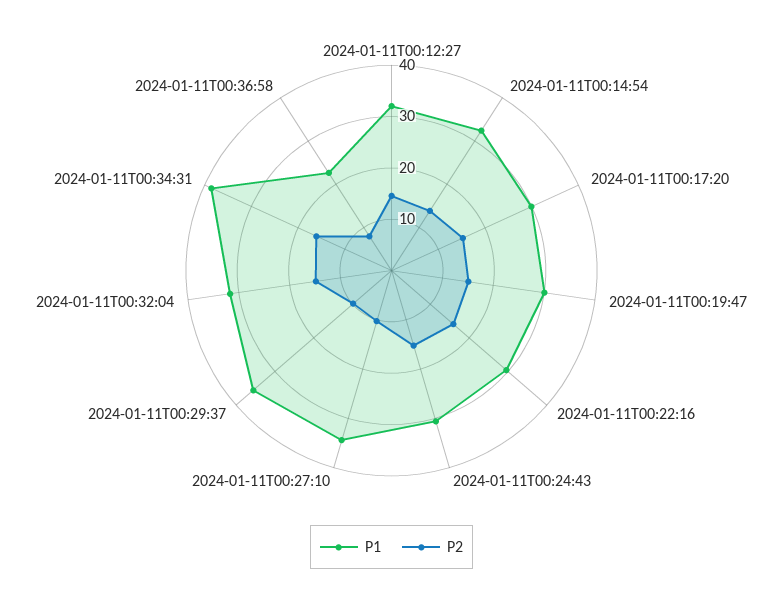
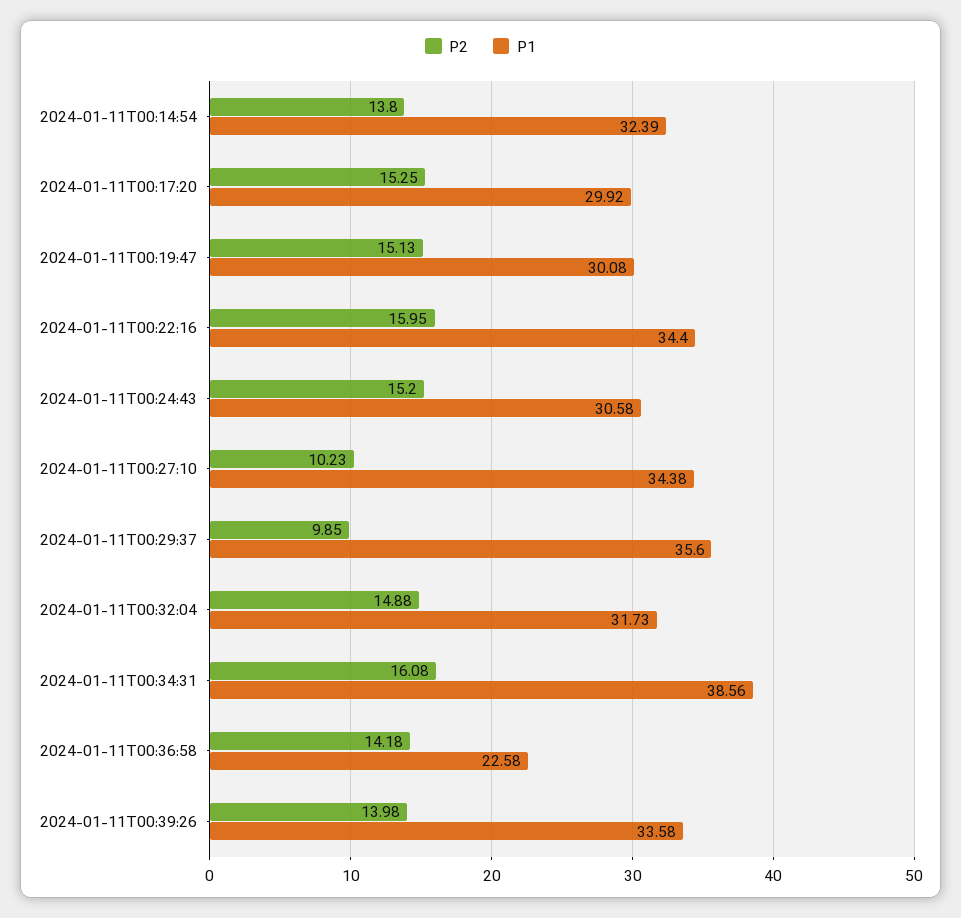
P1, 2024-01-11T00:12:27: 32 -> none
P2, 2024-01-11T00:12:27: 14 -> none
P1, 2024-01-11T00:22:16: 30 -> 34.4
P2, 2024-01-11T00:36:58: 8 -> 14.18
P2, 2024-01-11T00:39:26: none -> 13.98
P1, 2024-01-11T00:39:26: none -> 33.58

